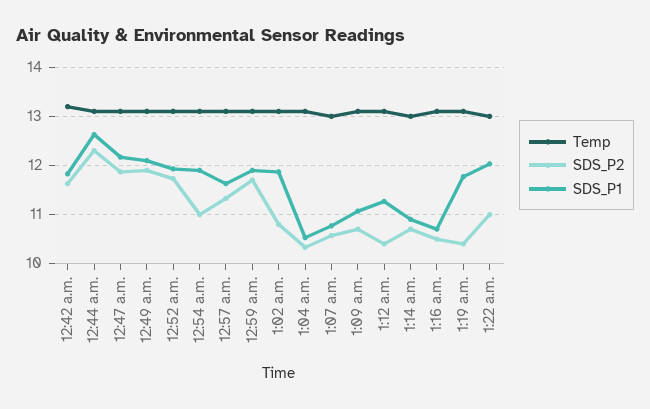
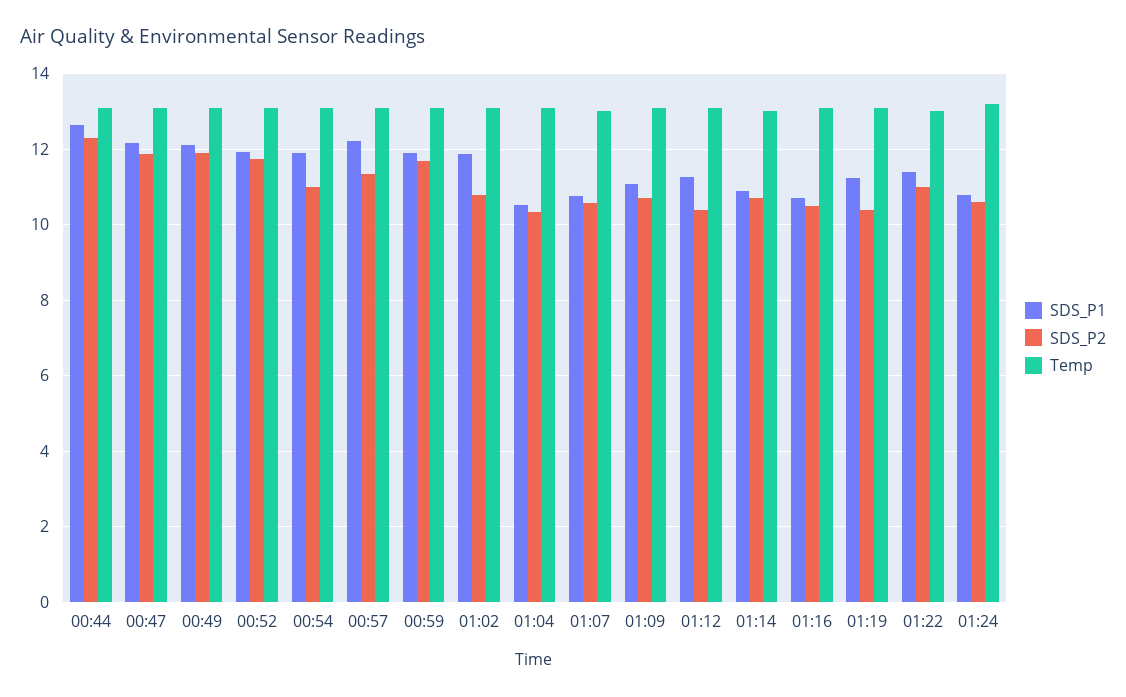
Temp, 12:42 a.m.: 13.2 -> none
SDS_P2, 12:42 a.m.: 11.6 -> none
SDS_P1, 12:42 a.m.: 11.8 -> none
SDS_P1, 12:57 a.m.: 11.6 -> 12.2
SDS_P1, 1:19 a.m.: 11.8 -> 11.2
SDS_P1, 1:22 a.m.: 12 -> 11.4
SDS_P1, 01:24: none -> 10.8
SDS_P2, 01:24: none -> 10.6
Temp, 01:24: none -> 13.2

